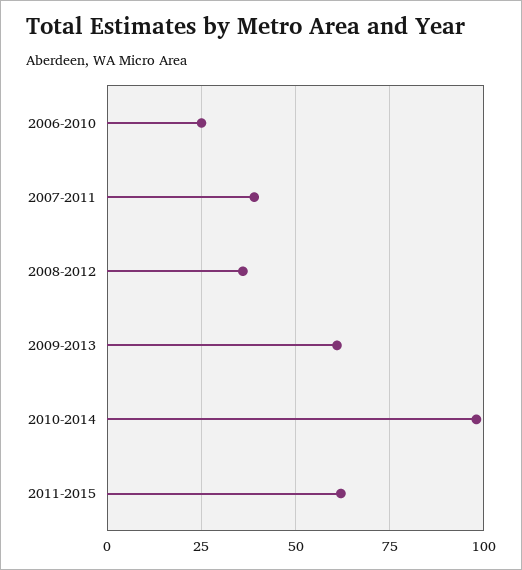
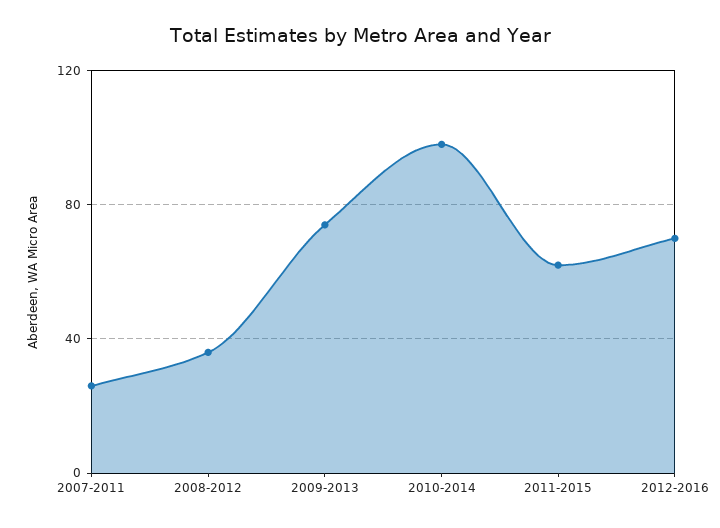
2006-2010: 25 -> none
2007-2011: 40 -> 25
2009-2013: 60 -> 75
2012-2016: none -> 70

